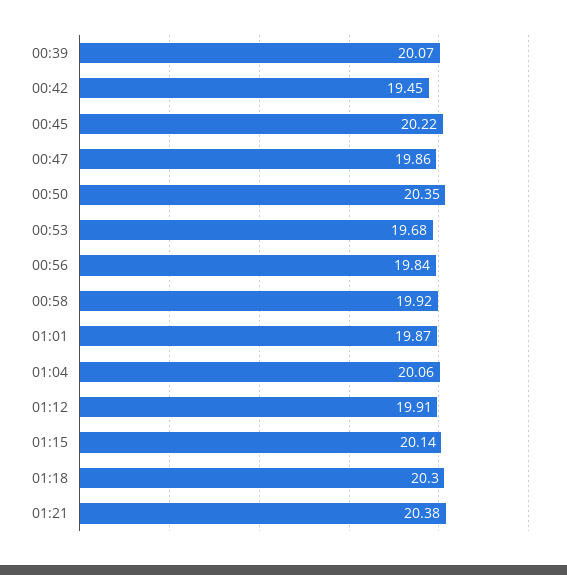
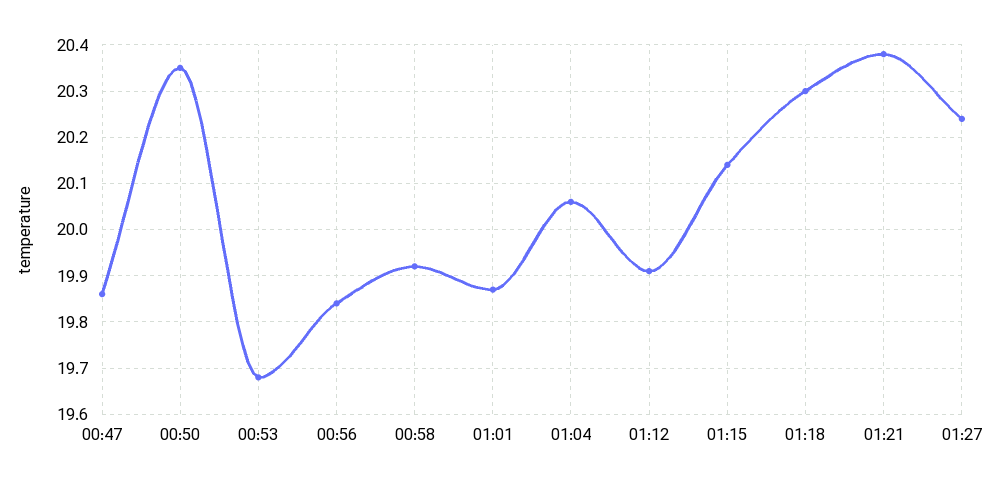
00:39: 20.07 -> none
00:42: 19.45 -> none
00:45: 20.22 -> none
01:27: none -> 20.25

